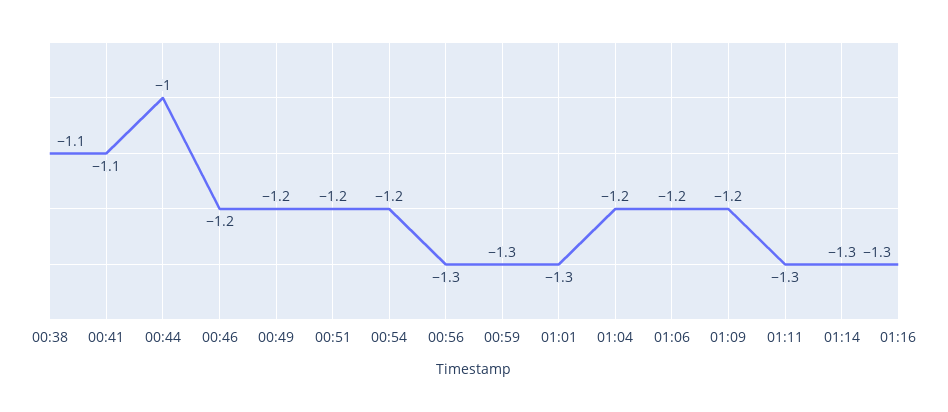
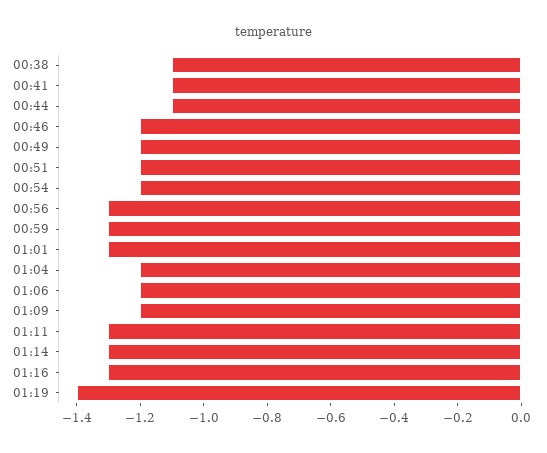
00:44: -1 -> -1.1
01:19: none -> -1.4

